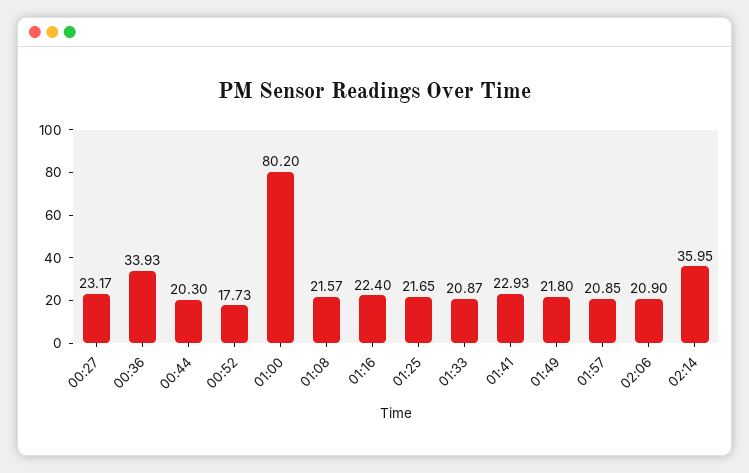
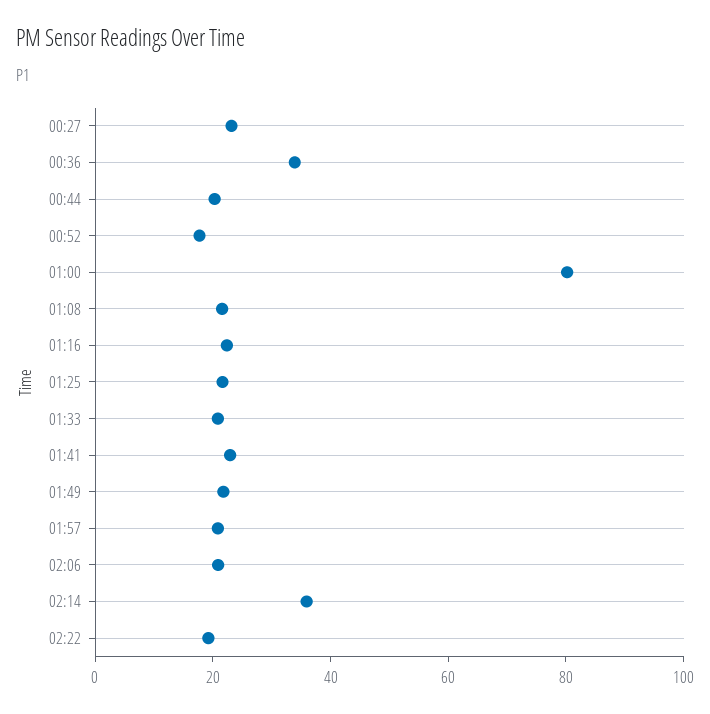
02:22: none -> 20

